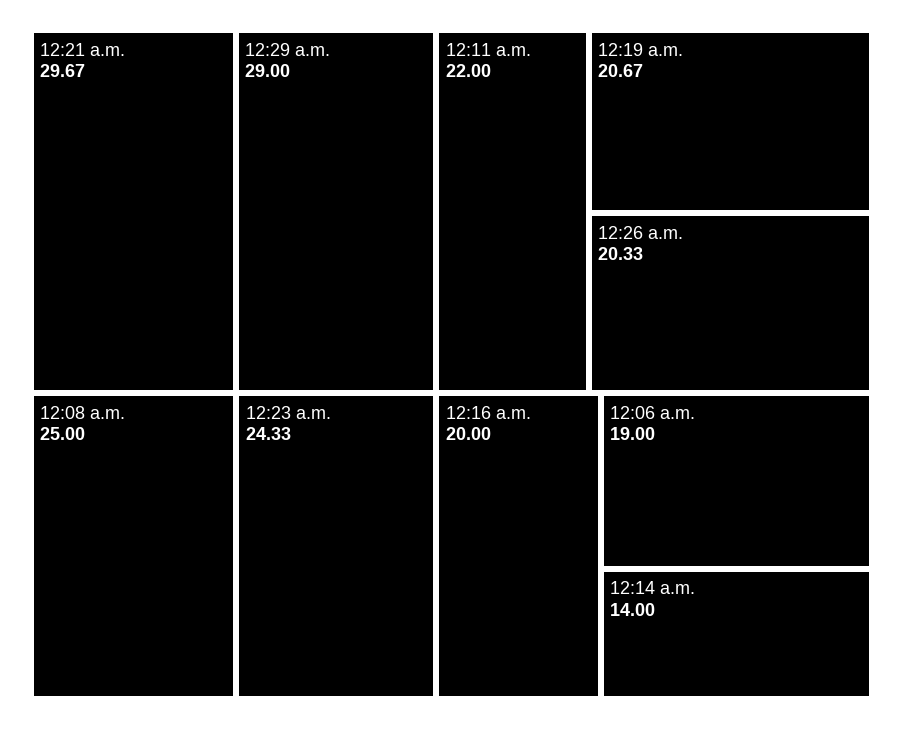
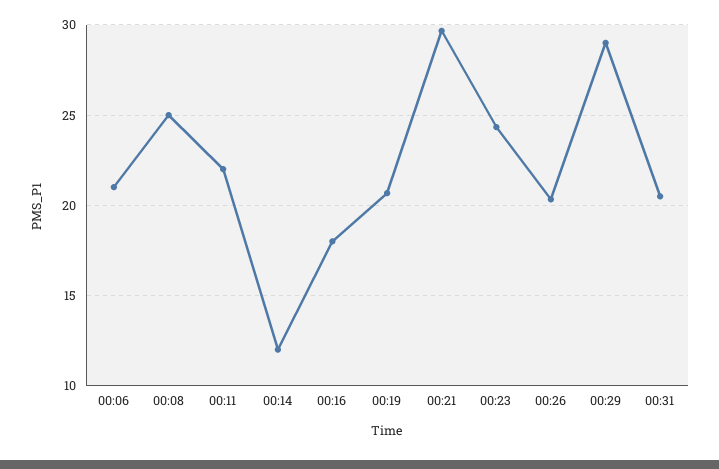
12:16 a.m.: 20 -> 18
12:06 a.m.: 19 -> 21
12:14 a.m.: 14 -> 12
00:31: none -> 20.5

